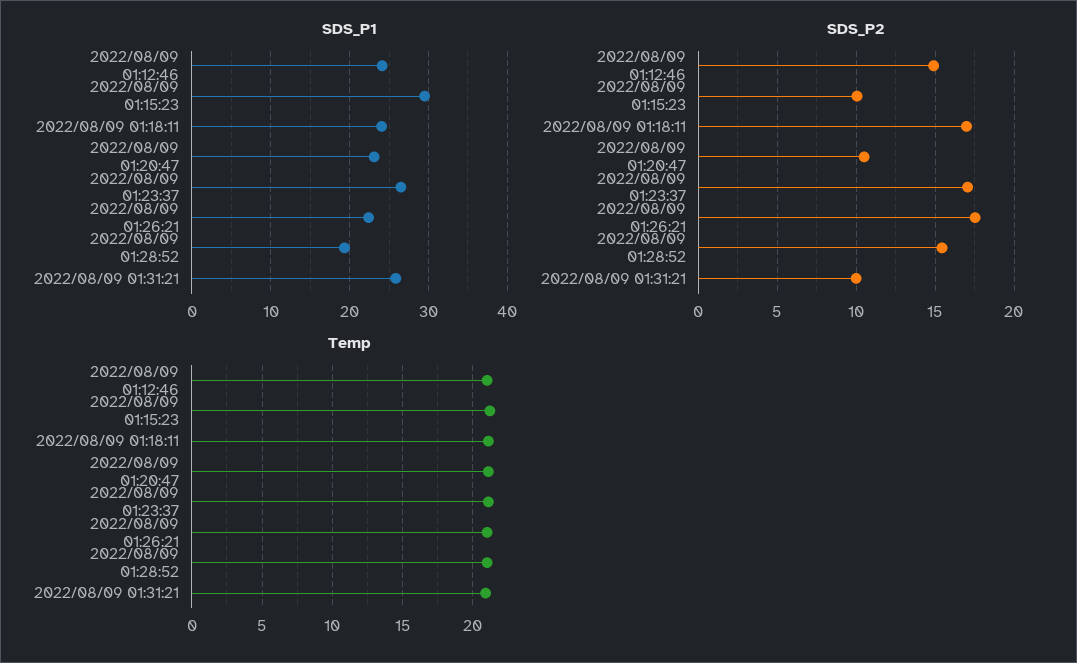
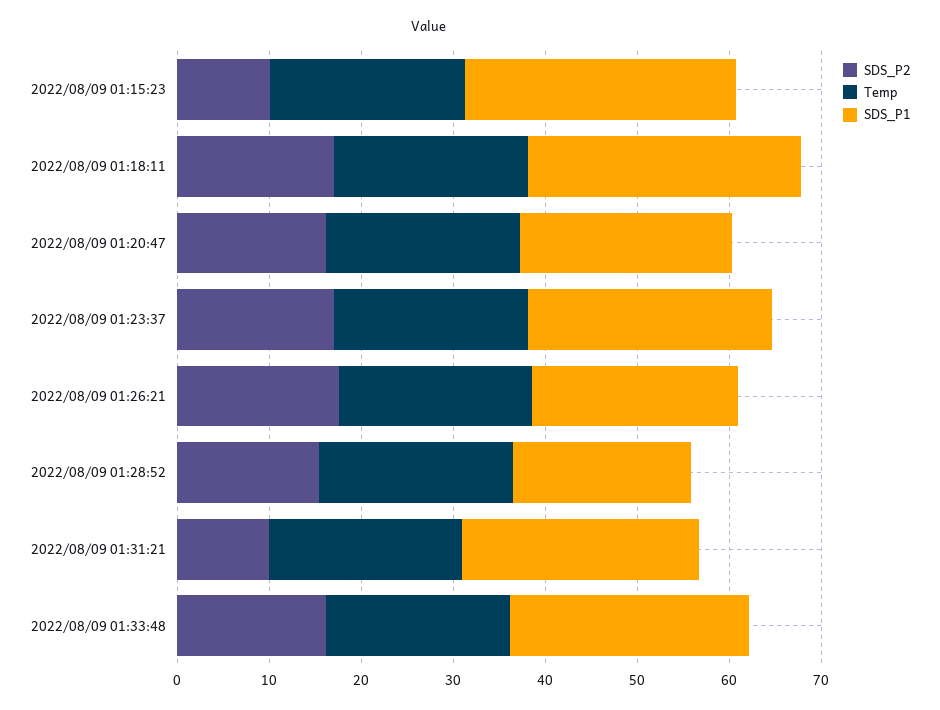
SDS_P1, 2022/08/09 01:12:46: 24 -> none
SDS_P1, 2022/08/09 01:18:11: 24 -> 30
SDS_P2, 2022/08/09 01:12:46: 15 -> none
SDS_P2, 2022/08/09 01:20:47: 10.5 -> 16
Temp, 2022/08/09 01:12:46: 21 -> none
SDS_P2, 2022/08/09 01:33:48: none -> 16
Temp, 2022/08/09 01:33:48: none -> 20
SDS_P1, 2022/08/09 01:33:48: none -> 26

